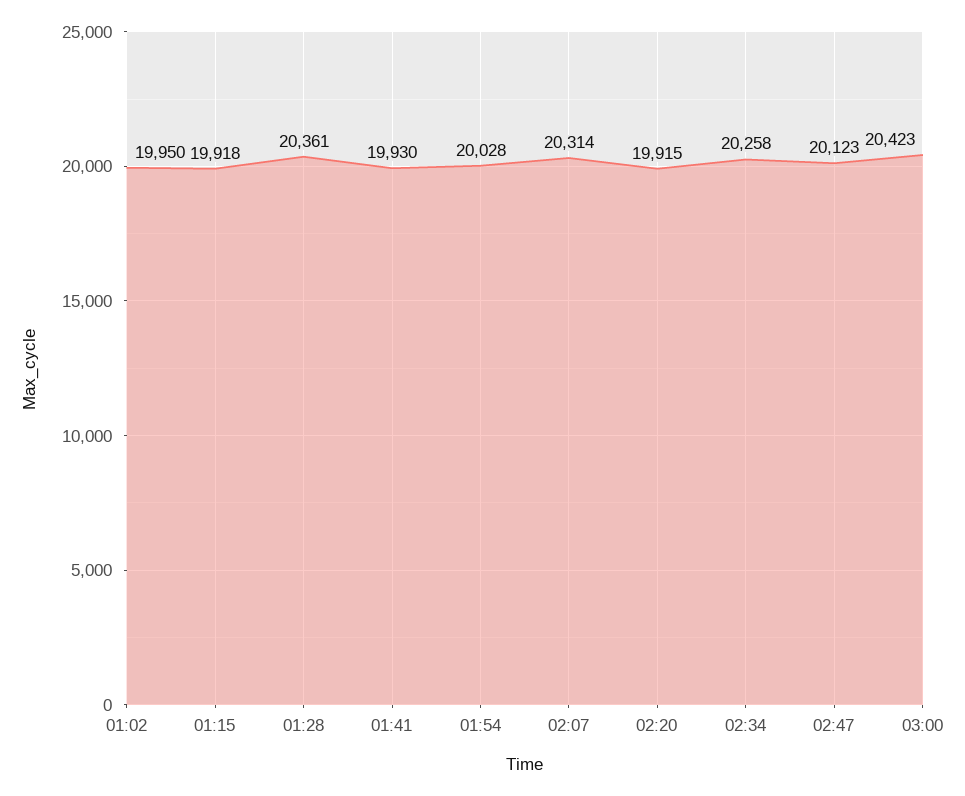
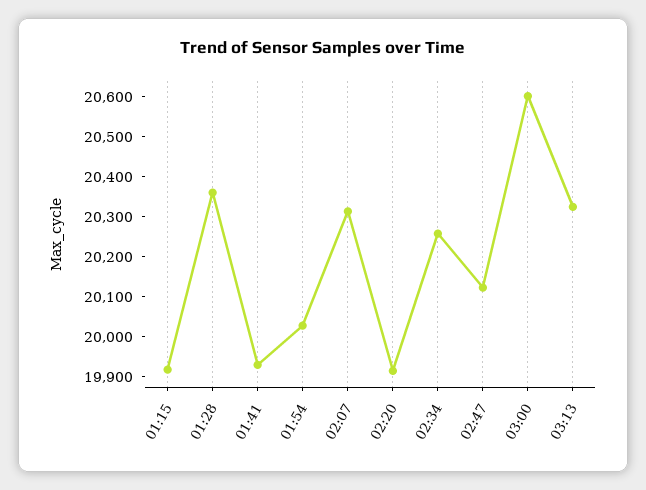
01:02: 19950 -> none
03:00: 20423 -> 20600
03:13: none -> 20325

